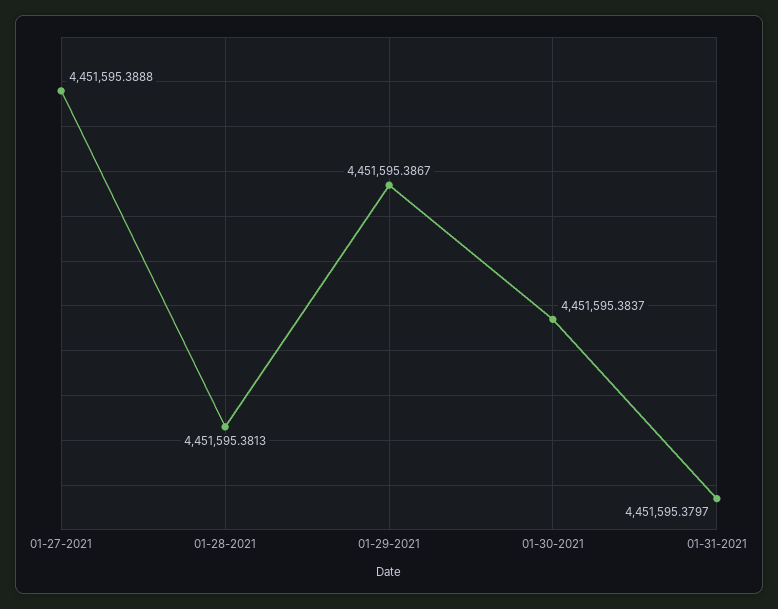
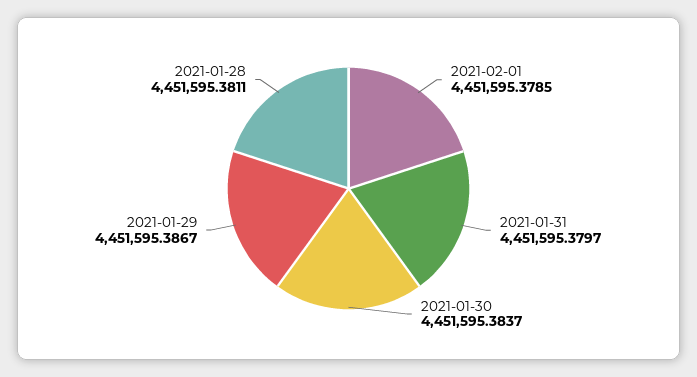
01-27-2021: 4451595.3888 -> none
01-28-2021: 4451595.3813 -> 4451595.3811
2021-02-01: none -> 4451595.3785

